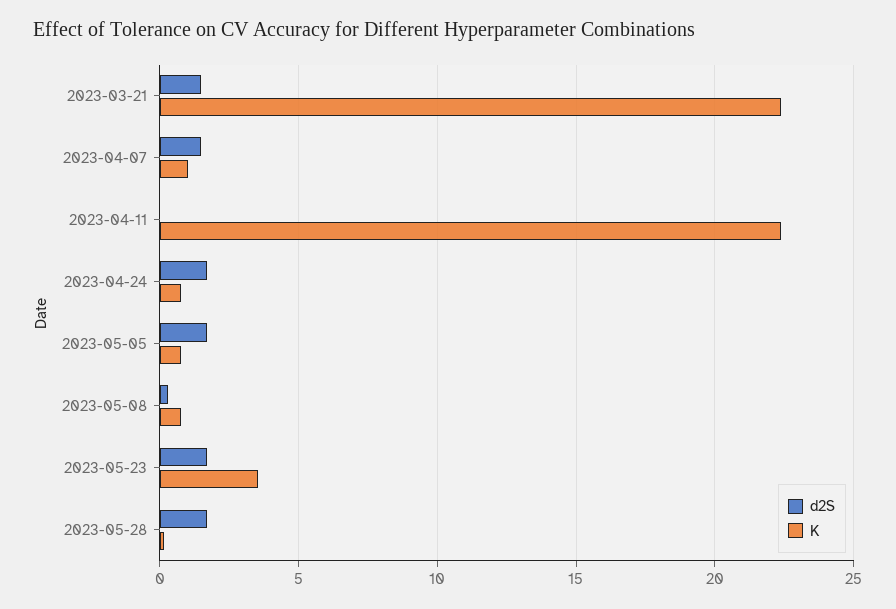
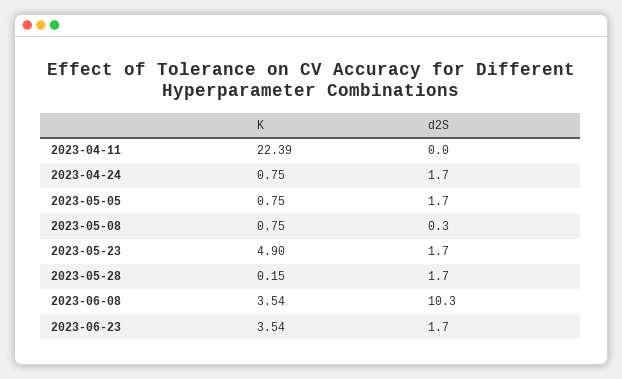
d2S, 2023-03-21: 1.5 -> none
K, 2023-03-21: 22.5 -> none
d2S, 2023-04-07: 1.5 -> none
K, 2023-04-07: 1 -> none
K, 2023-05-23: 3.5 -> 4.9
K, 2023-06-08: none -> 3.54
d2S, 2023-06-08: none -> 10.3
K, 2023-06-23: none -> 3.54
d2S, 2023-06-23: none -> 1.7

